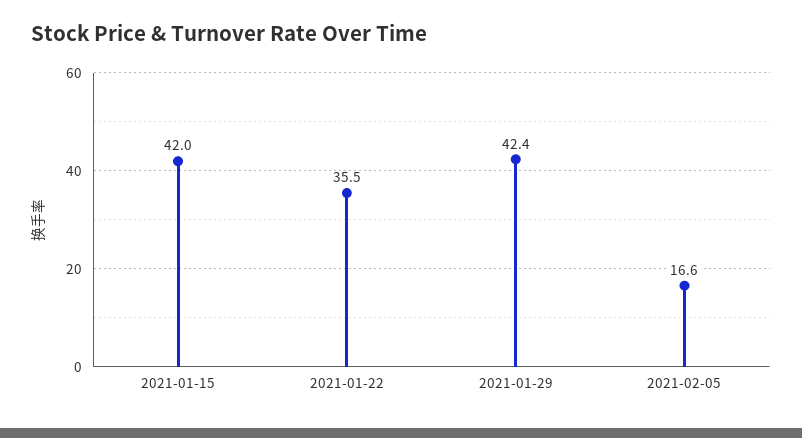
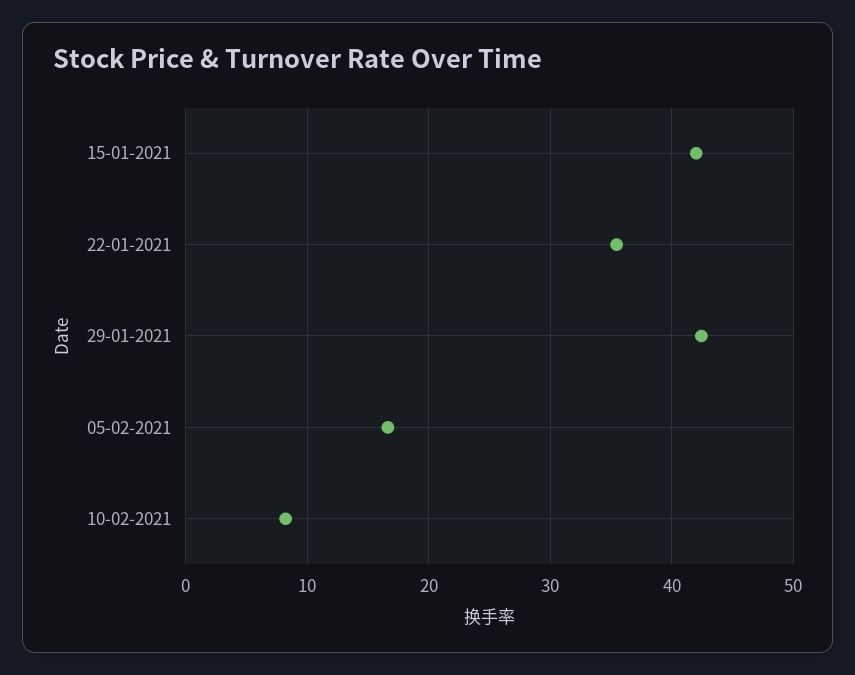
10-02-2021: none -> 8

